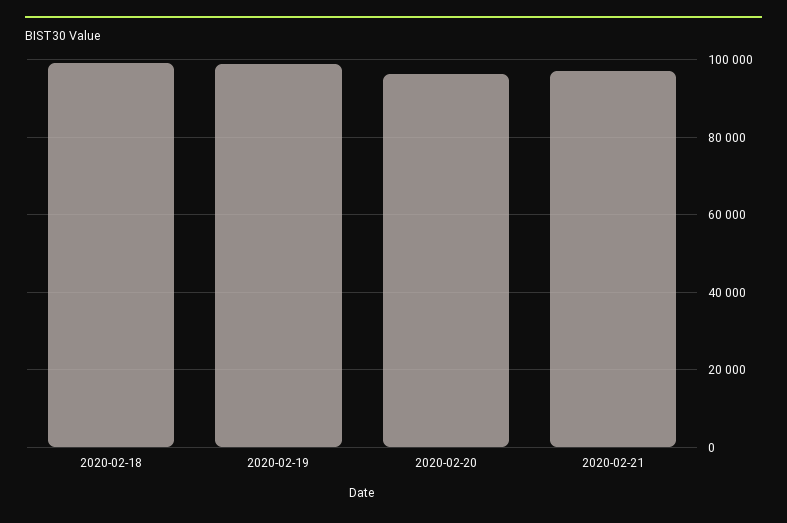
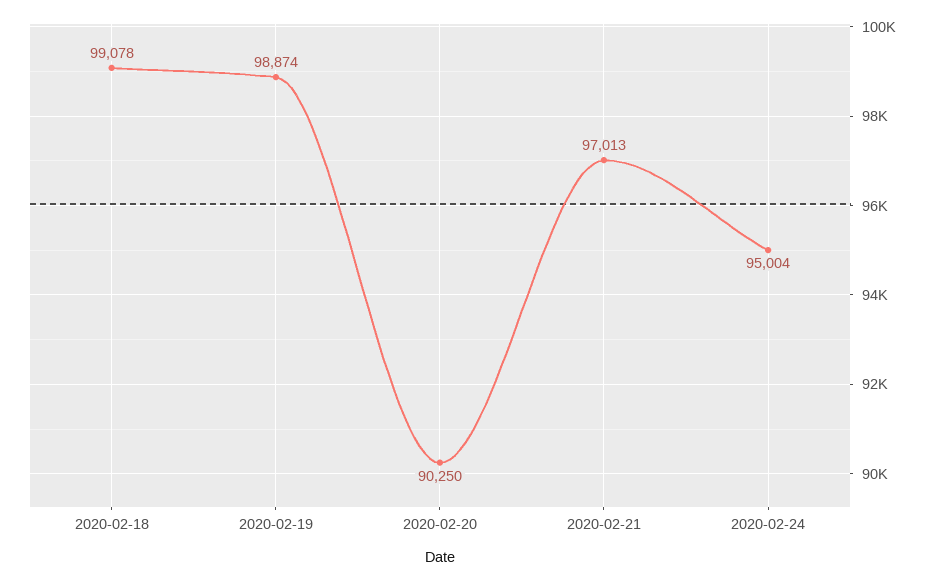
2020-02-20: 96000 -> 90250
2020-02-24: none -> 95004

